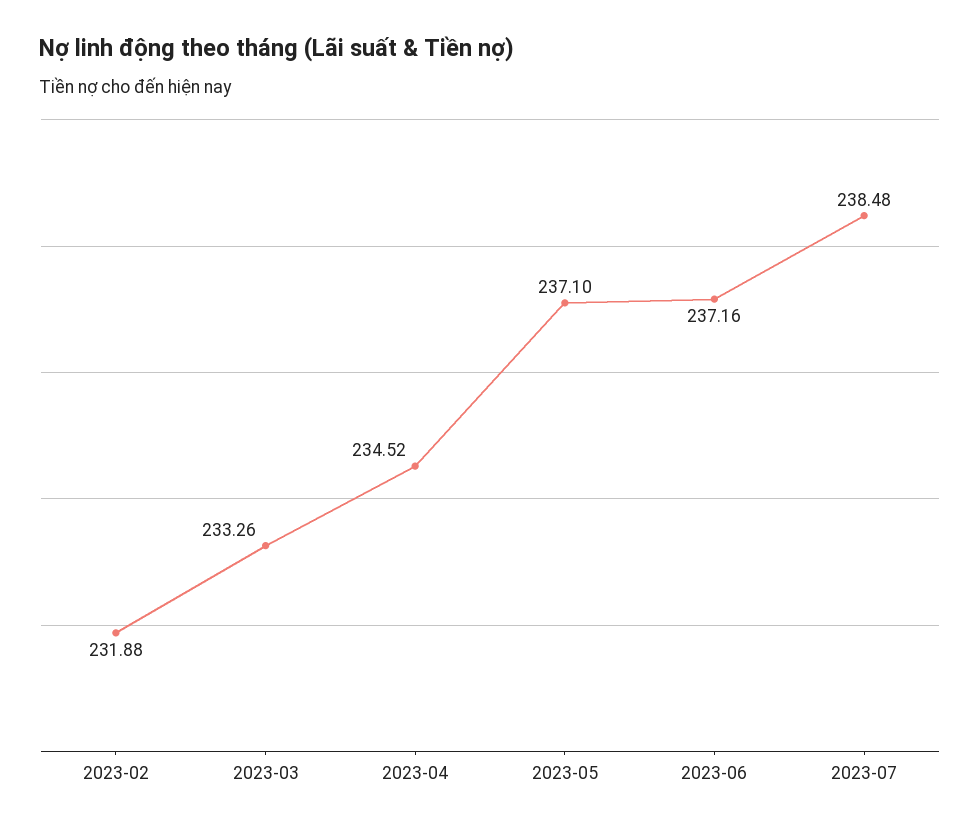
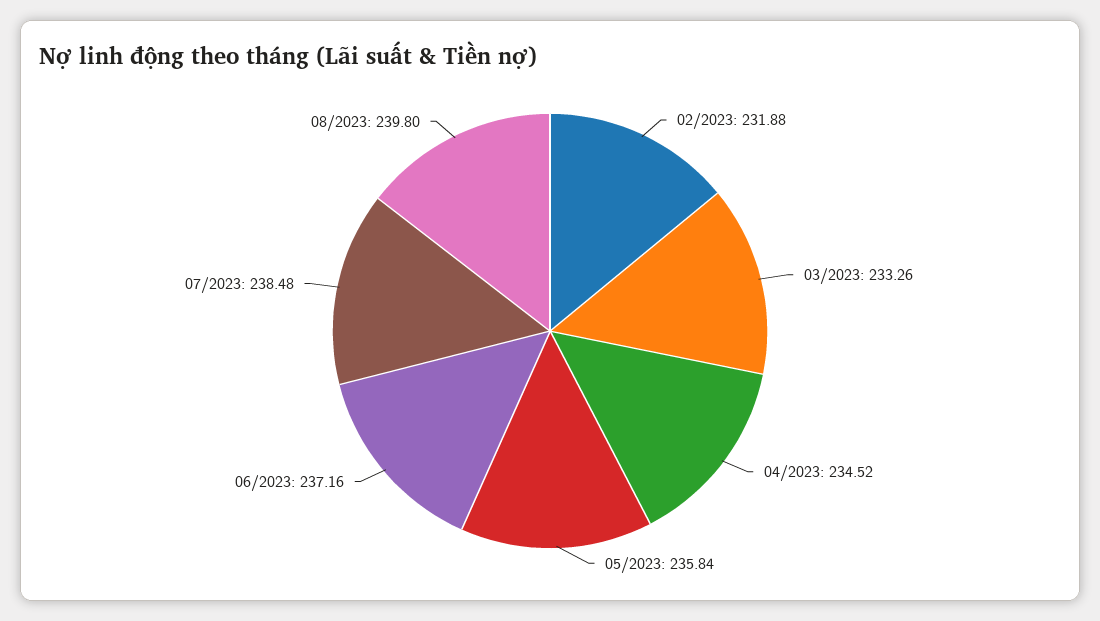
2023-05: 237.1 -> 235.84
08/2023: none -> 239.8

